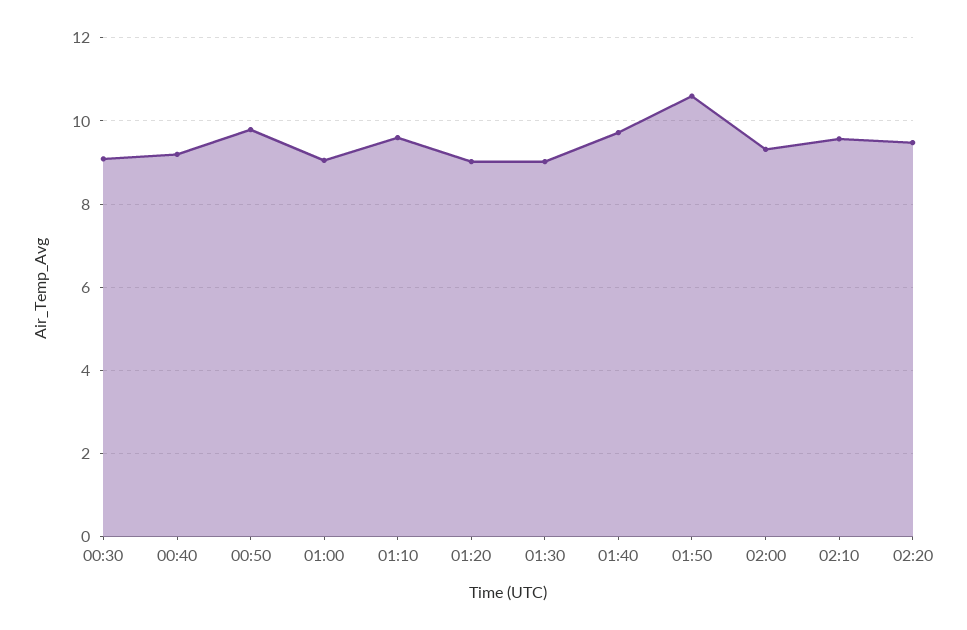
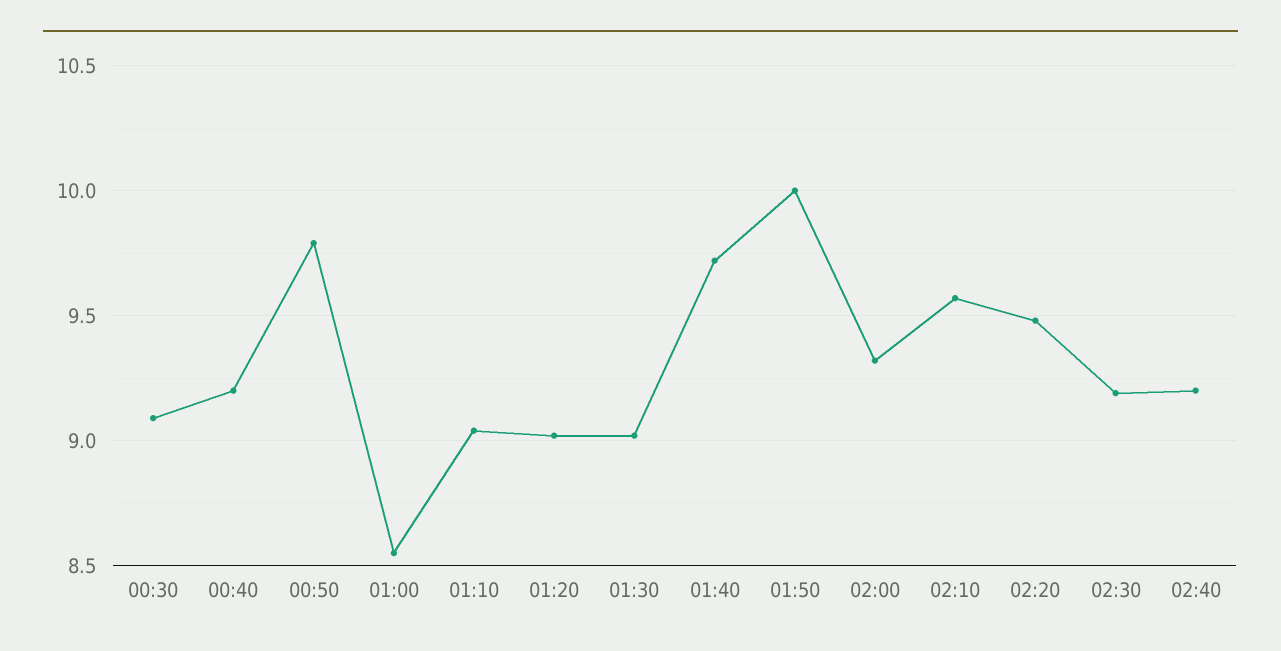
01:00: 9 -> 8.55
01:10: 9.6 -> 9.05
01:50: 10.6 -> 10
02:30: none -> 9.2
02:40: none -> 9.2

